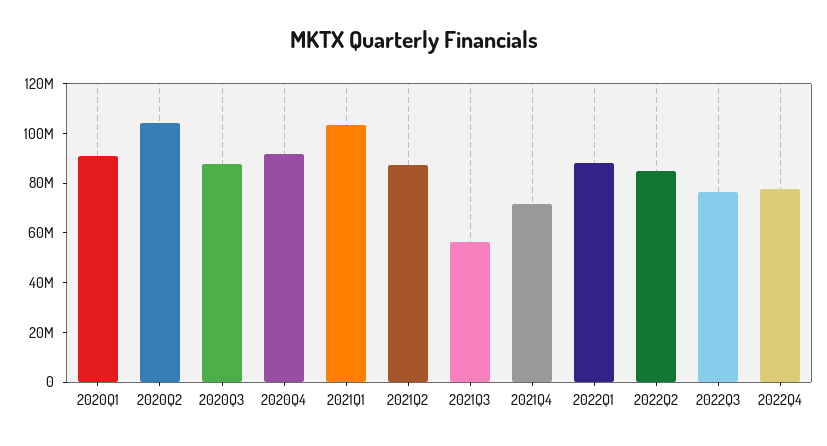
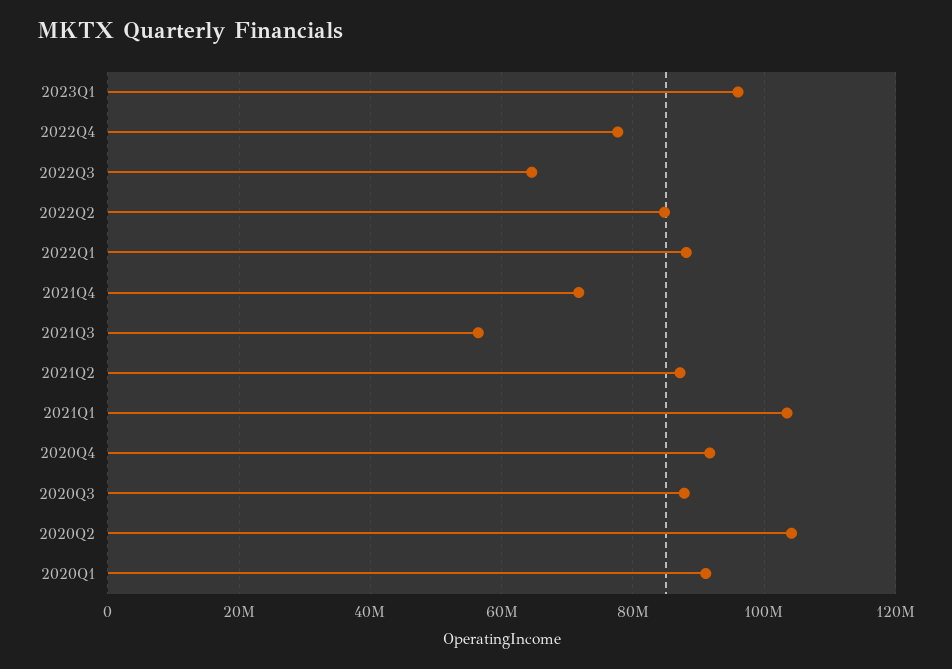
2022Q3: 75000000 -> 64000000
2023Q1: none -> 96000000

